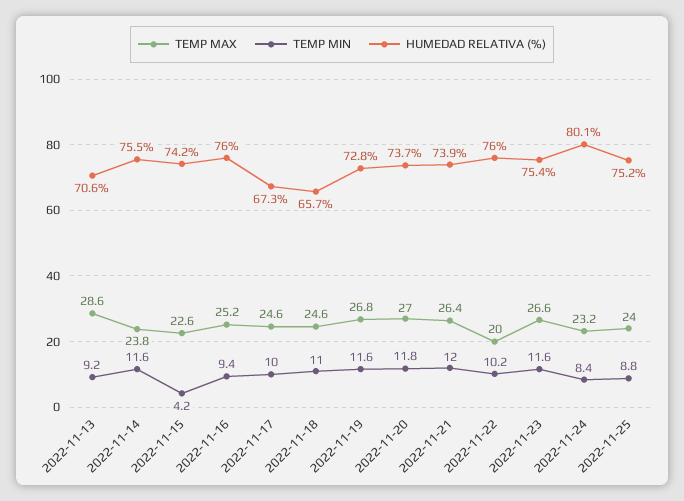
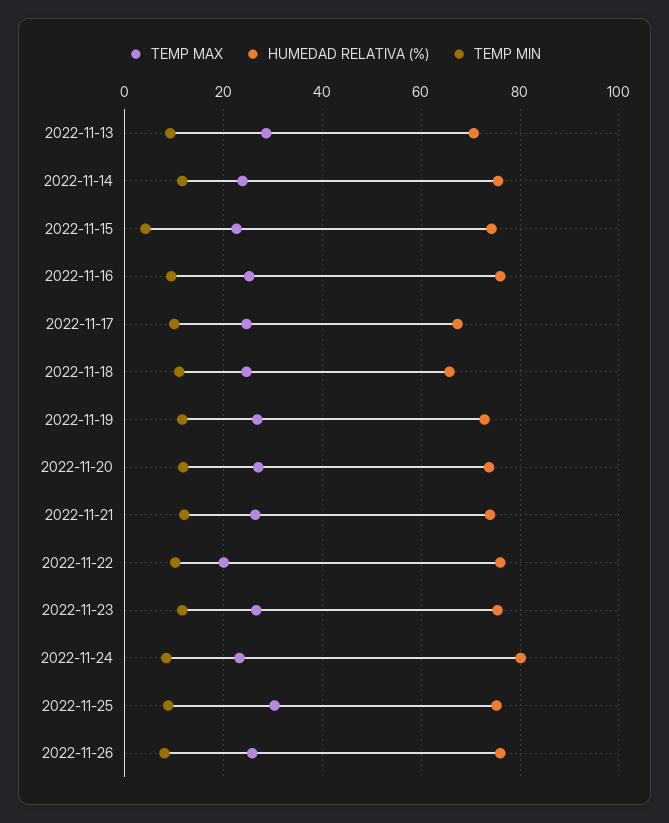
TEMP MAX, 2022-11-25: 24 -> 30
TEMP MAX, 2022-11-26: none -> 26
HUMEDAD RELATIVA (%), 2022-11-26: none -> 76
TEMP MIN, 2022-11-26: none -> 8

